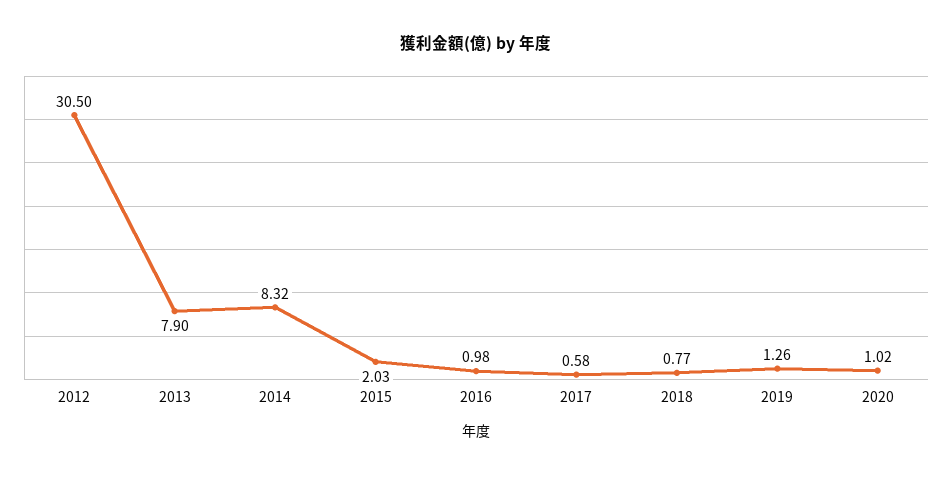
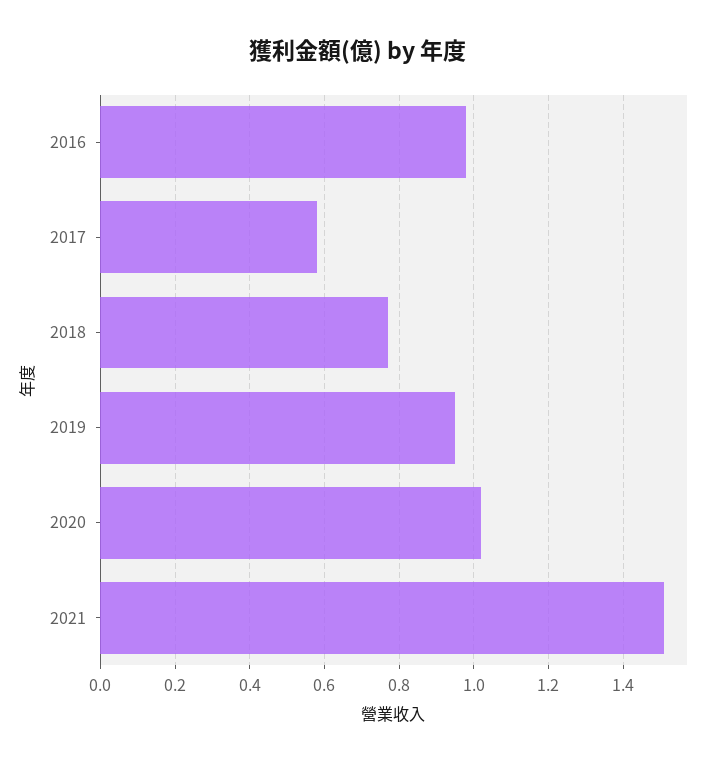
2012: 30.5 -> none
2013: 7.9 -> none
2014: 8.32 -> none
2015: 2.03 -> none
2019: 1.26 -> 0.95
2021: none -> 1.5

